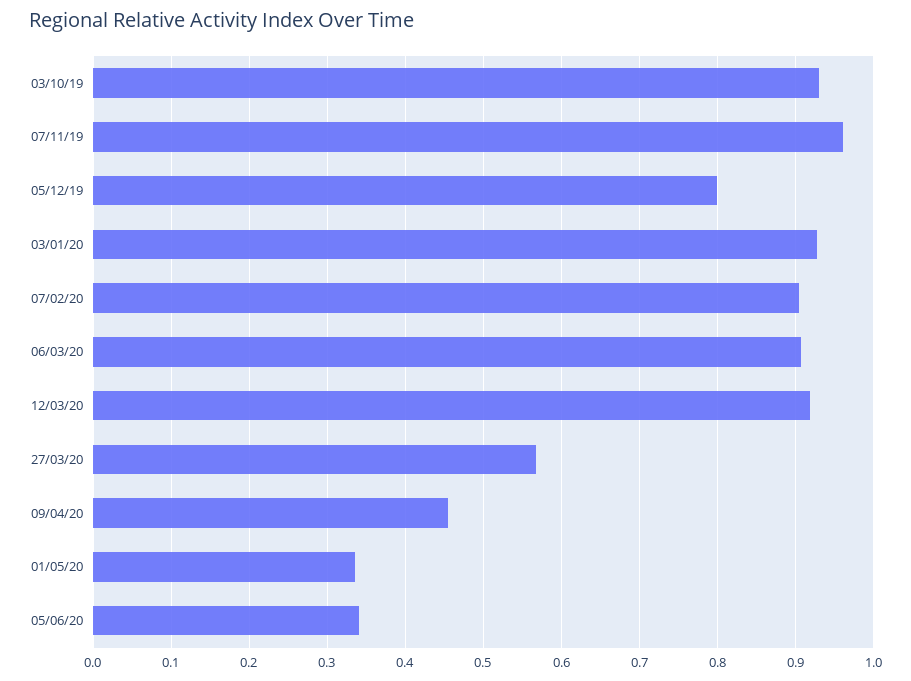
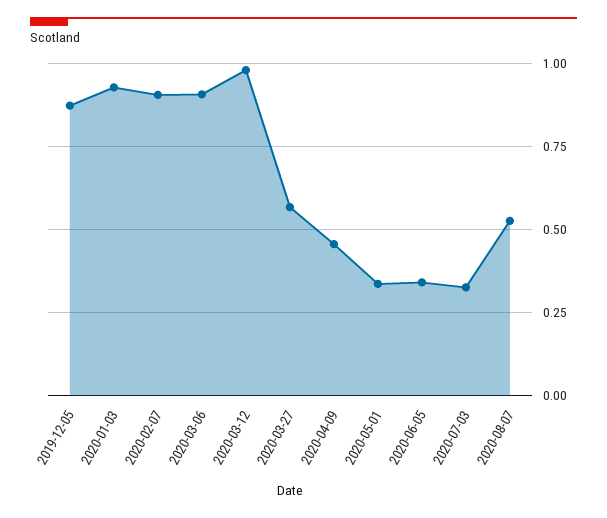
03/10/19: 0.93 -> none
07/11/19: 0.96 -> none
05/12/19: 0.8 -> 0.875
12/03/20: 0.92 -> 0.975
2020-07-03: none -> 0.325
2020-08-07: none -> 0.525

